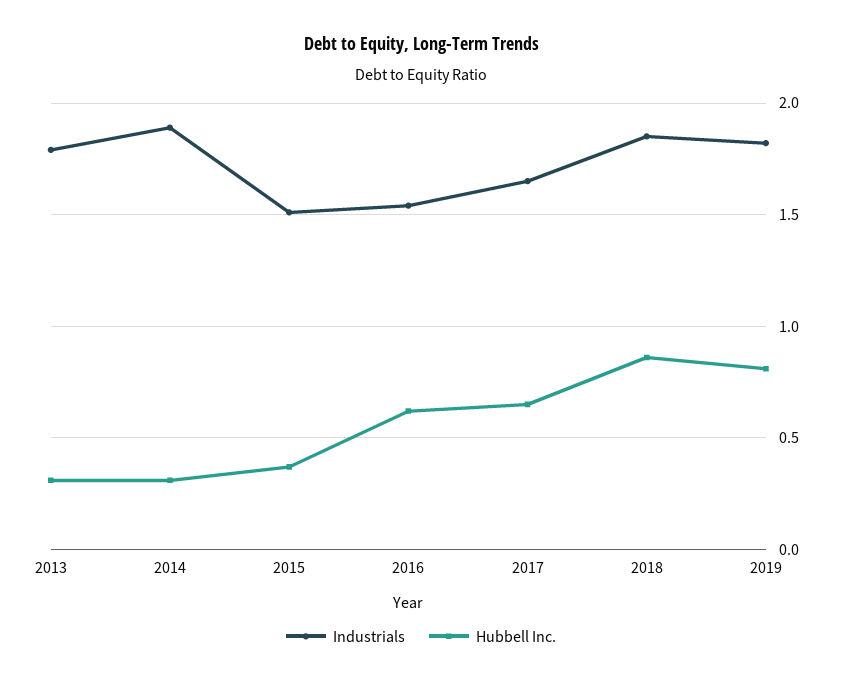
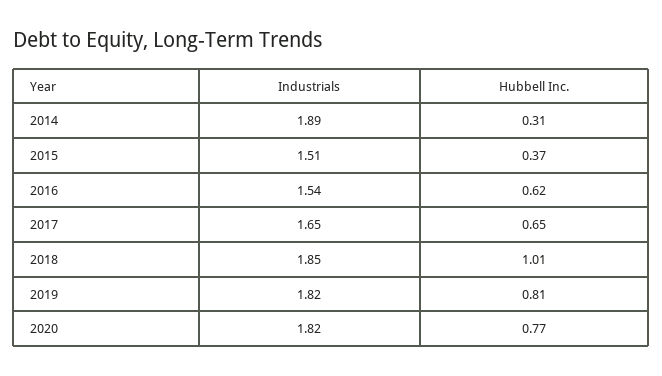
Industrials, 2013: 1.8 -> none
Hubbell Inc., 2013: 0.3 -> none
Hubbell Inc., 2018: 0.85 -> 1.01
Industrials, 2020: none -> 1.82
Hubbell Inc., 2020: none -> 0.77

